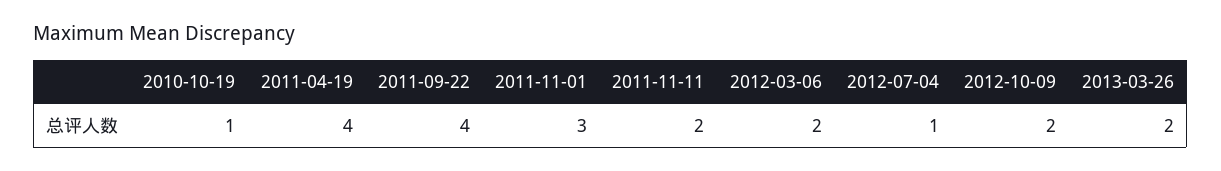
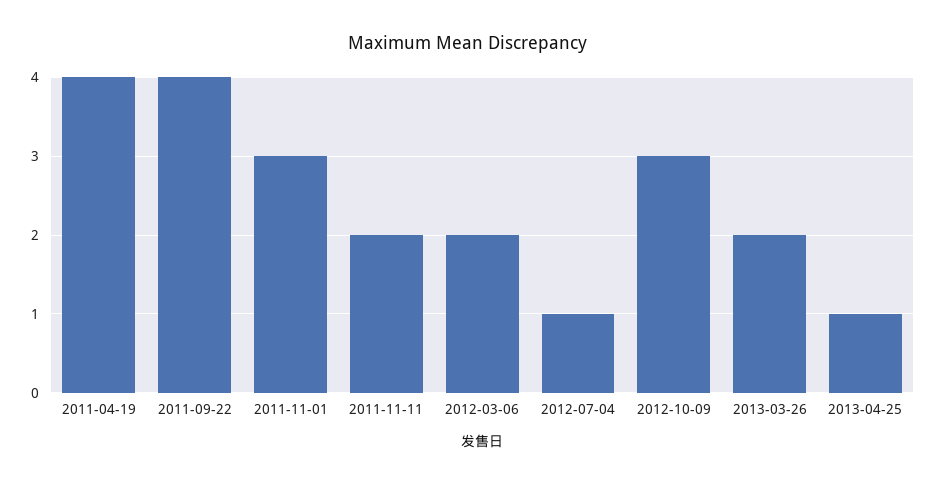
2010-10-19: 1 -> none
2012-10-09: 2 -> 3
2013-04-25: none -> 1

